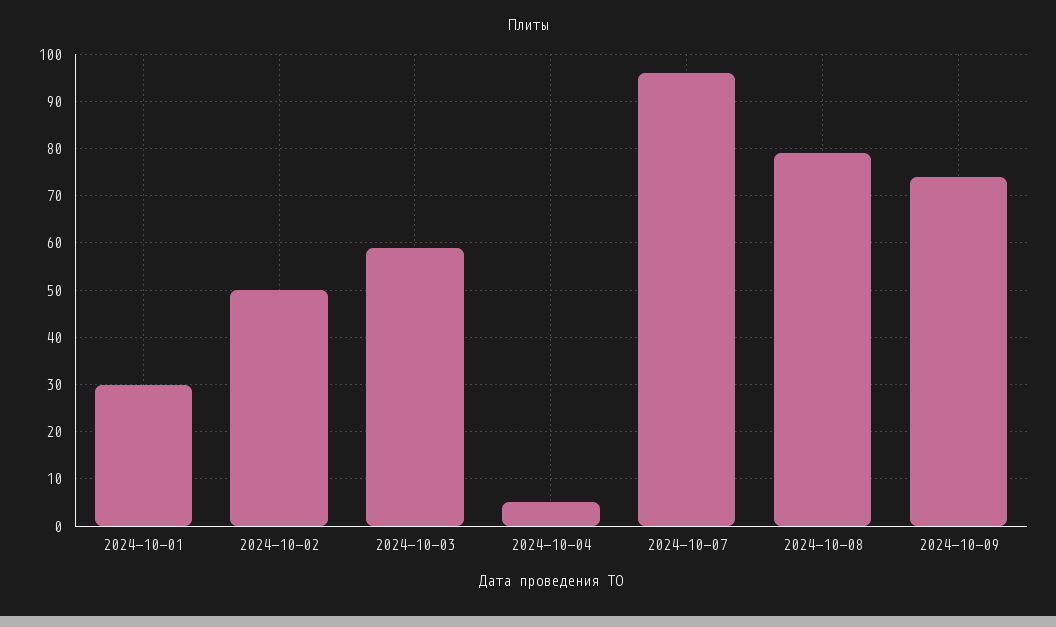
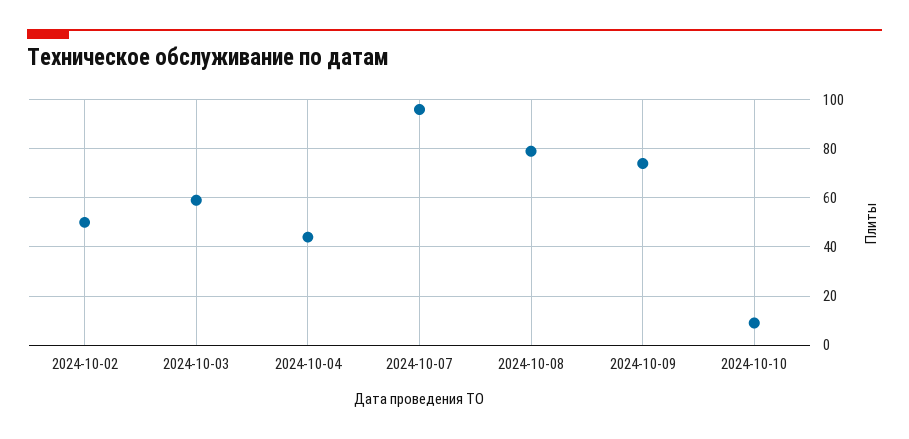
2024-10-01: 30 -> none
2024-10-04: 5 -> 45
2024-10-10: none -> 10

